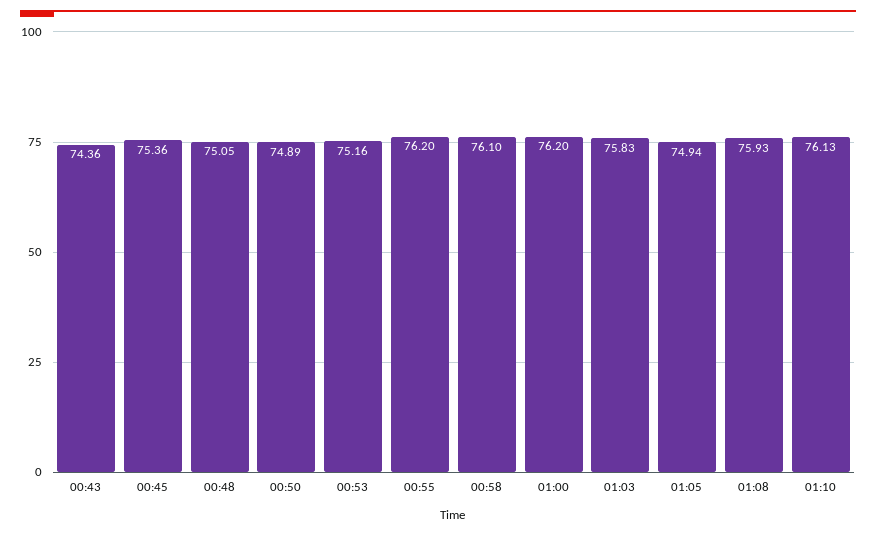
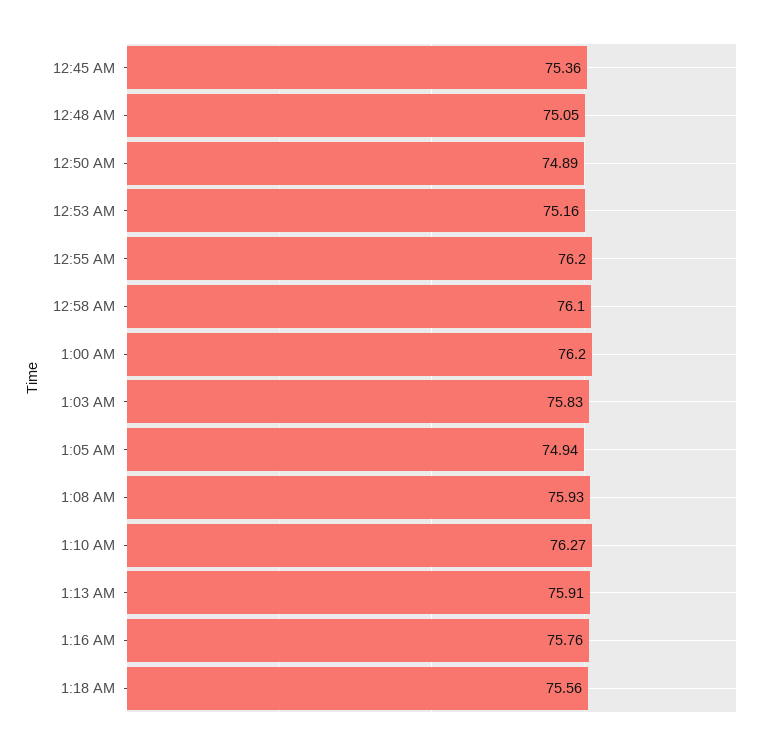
00:43: 74.36 -> none
01:10: 76.13 -> 76.27
1:13 AM: none -> 75.91
1:16 AM: none -> 75.76
1:18 AM: none -> 75.56

